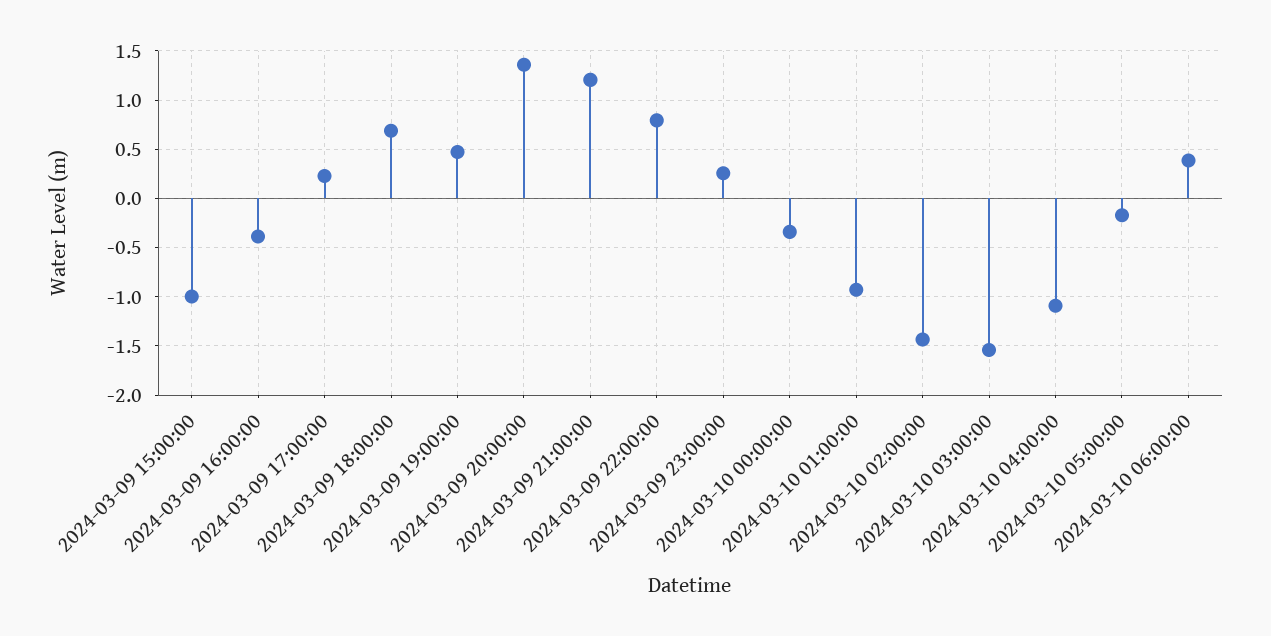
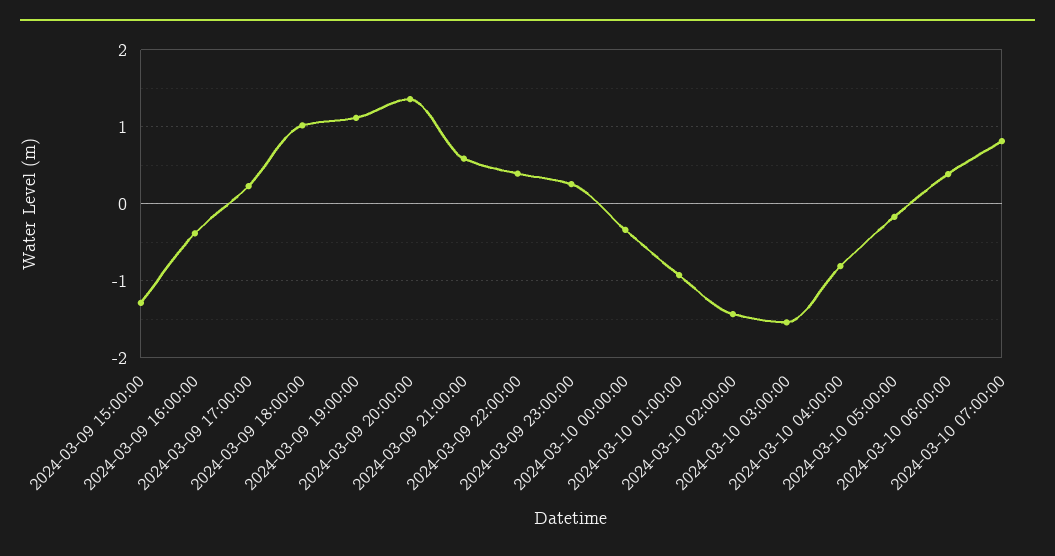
2024-03-09 15:00:00: -1 -> -1.3
2024-03-09 18:00:00: 0.7 -> 1
2024-03-09 19:00:00: 0.5 -> 1.1
2024-03-09 21:00:00: 1.2 -> 0.6
2024-03-09 22:00:00: 0.8 -> 0.4
2024-03-10 04:00:00: -1.1 -> -0.8
2024-03-10 07:00:00: none -> 0.8

